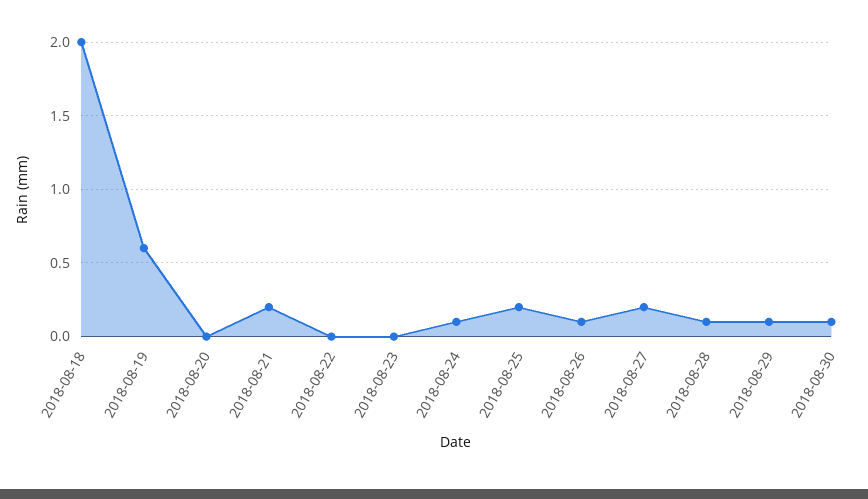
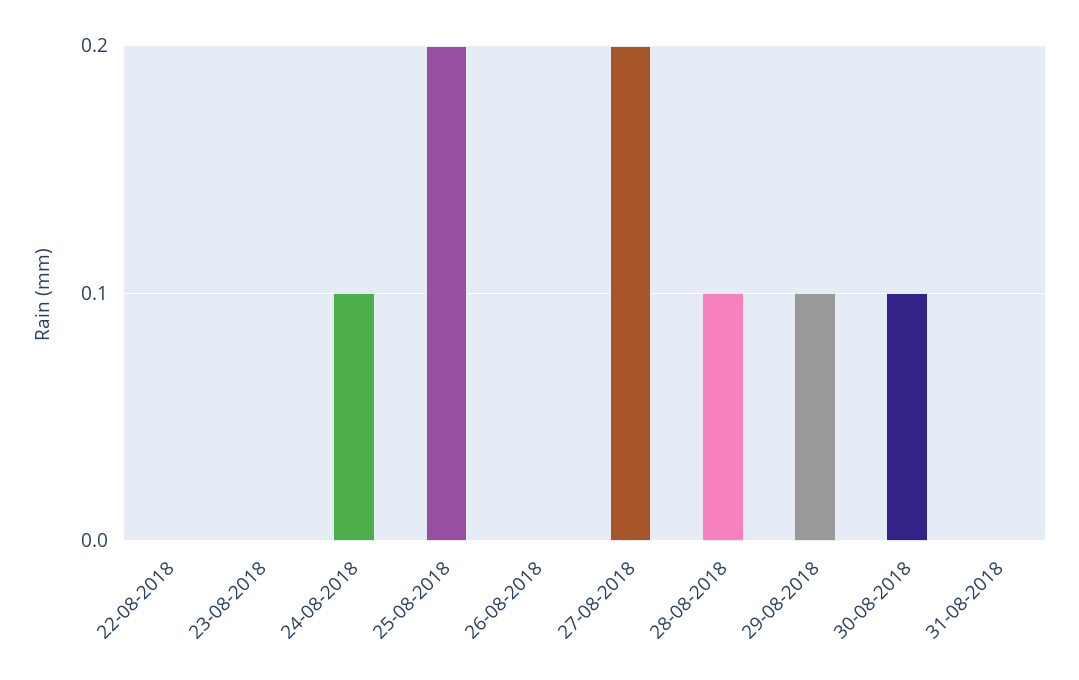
2018-08-18: 2 -> none
2018-08-19: 0.6 -> none
2018-08-20: 0 -> none
2018-08-21: 0.2 -> none
2018-08-26: 0.1 -> 0
31-08-2018: none -> 0

